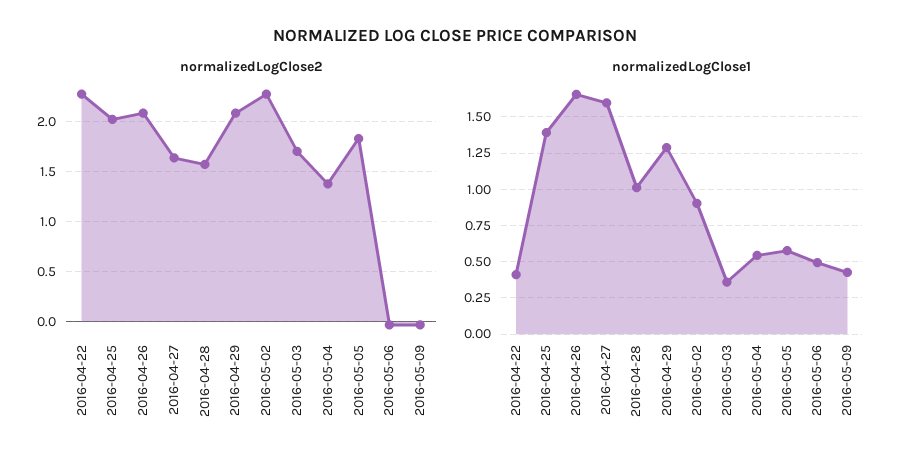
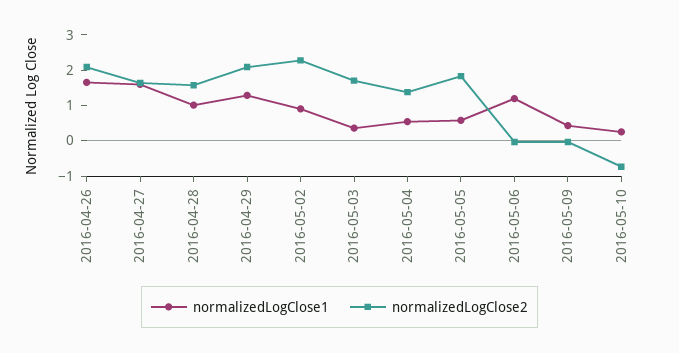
normalizedLogClose2, 2016-04-22: 2.3 -> none
normalizedLogClose2, 2016-04-25: 2 -> none
normalizedLogClose1, 2016-04-22: 0.4 -> none
normalizedLogClose1, 2016-04-25: 1.4 -> none
normalizedLogClose1, 2016-05-06: 0.5 -> 1.25
normalizedLogClose1, 2016-05-10: none -> 0.25
normalizedLogClose2, 2016-05-10: none -> -0.75

